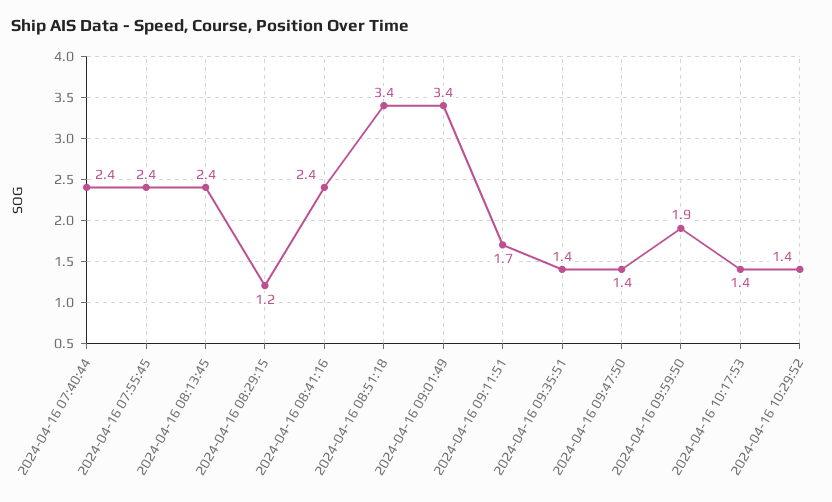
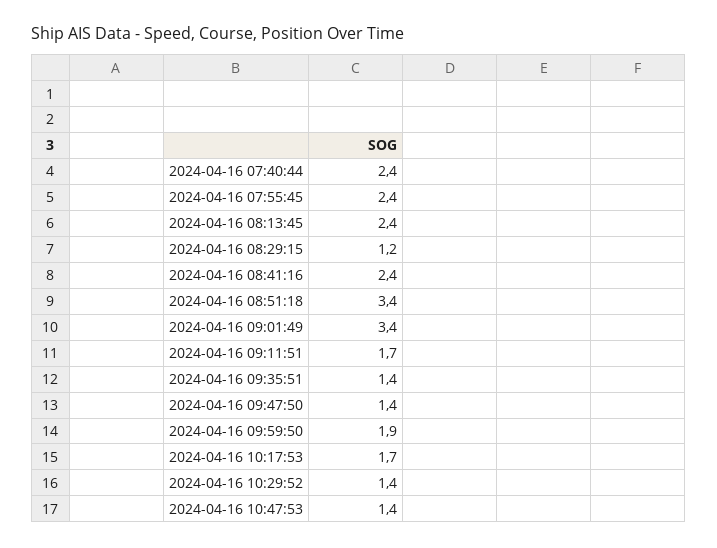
2024-04-16 10:17:53: 1.4 -> 1.7
2024-04-16 10:47:53: none -> 1.4

